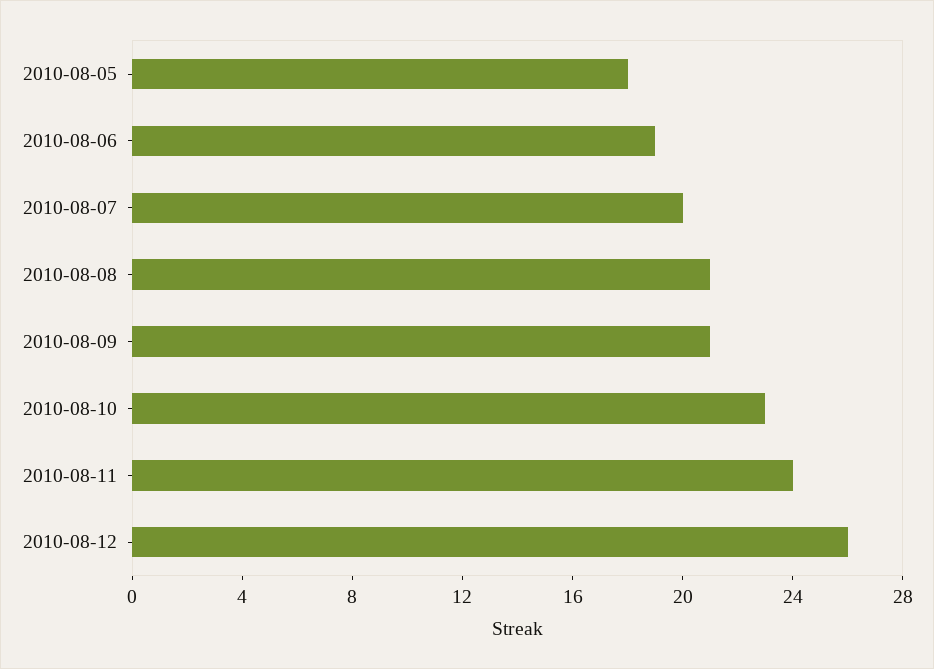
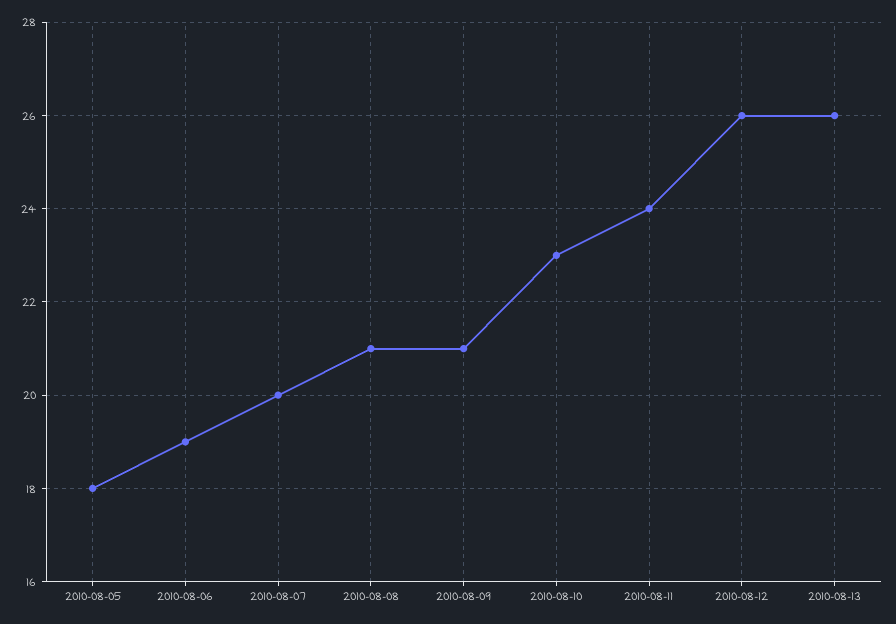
2010-08-13: none -> 26

